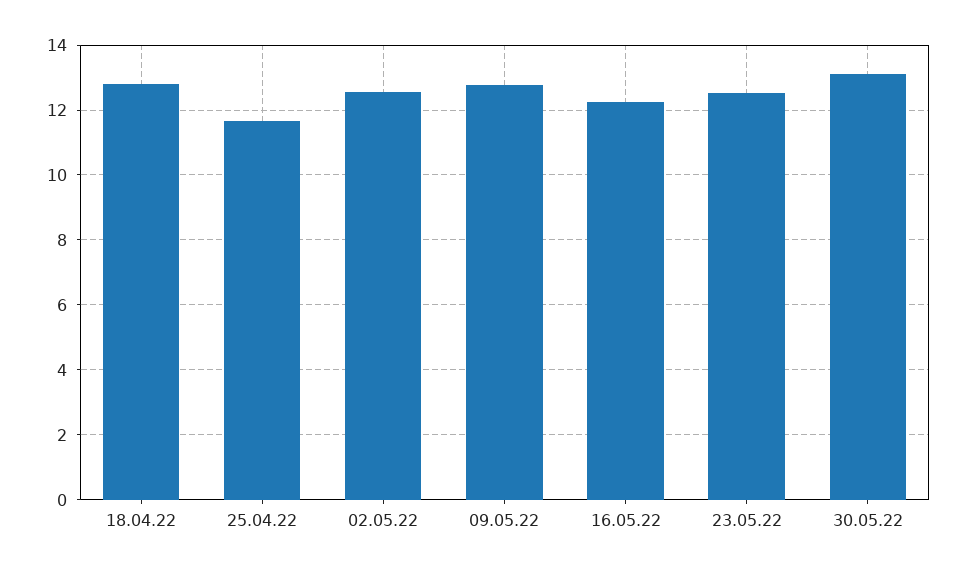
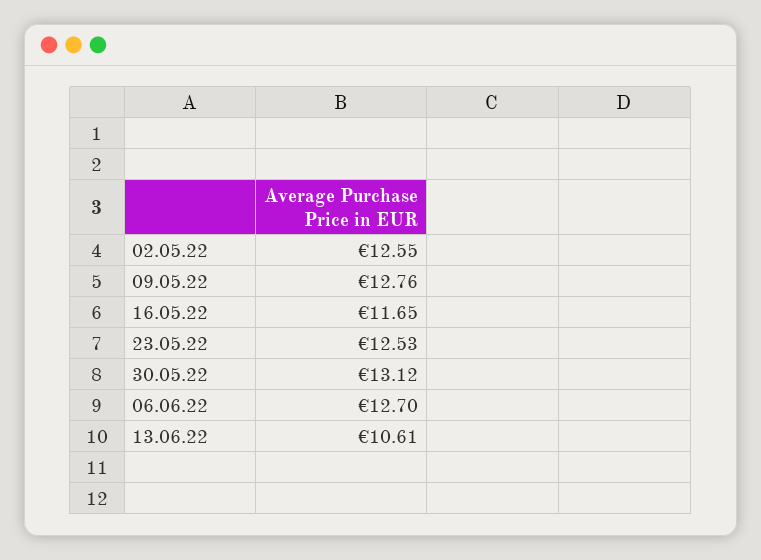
18.04.22: 12.8 -> none
25.04.22: 11.6 -> none
16.05.22: 12.2 -> 11.65
06.06.22: none -> 12.7
13.06.22: none -> 10.61

